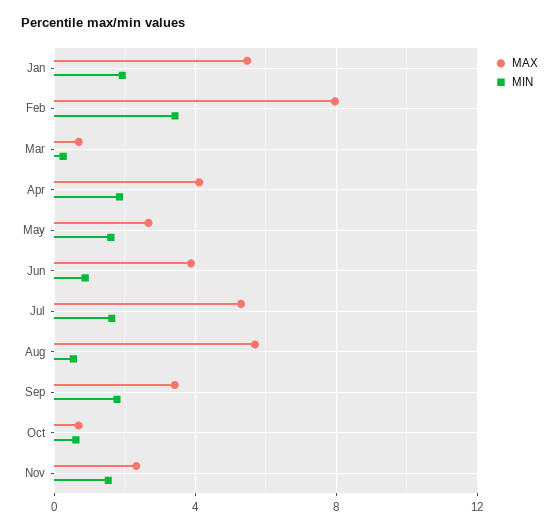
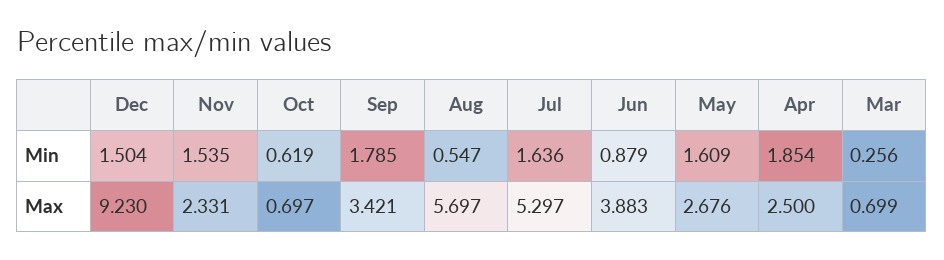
MAX, Jan: 5.5 -> none
MIN, Jan: 2 -> none
MAX, Feb: 8 -> none
MIN, Feb: 3.5 -> none
MAX, Apr: 4 -> 2.5
MIN, Dec: none -> 1.504
MAX, Dec: none -> 9.23

